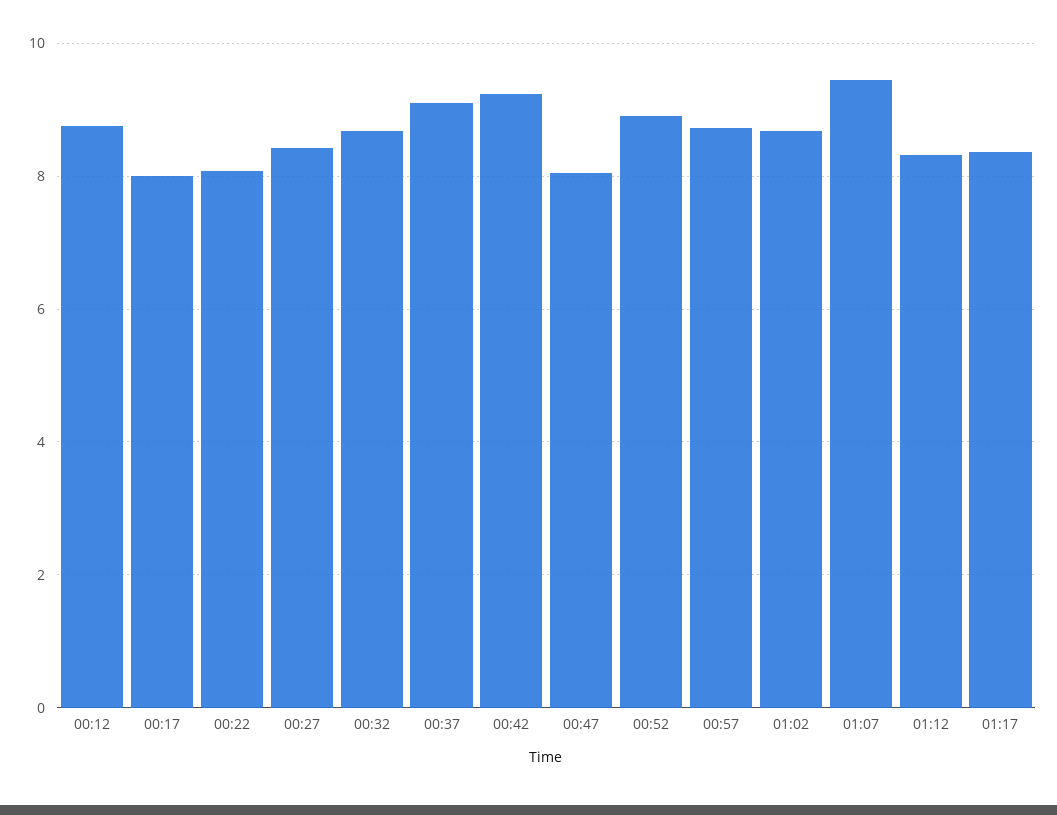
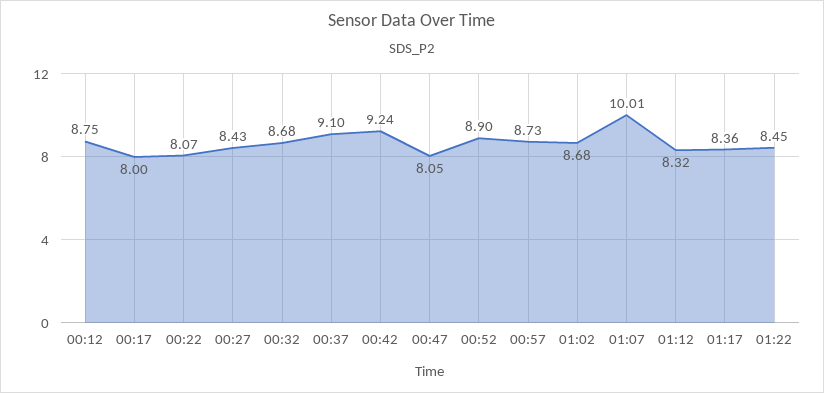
01:07: 9.4 -> 10.01
01:22: none -> 8.45

